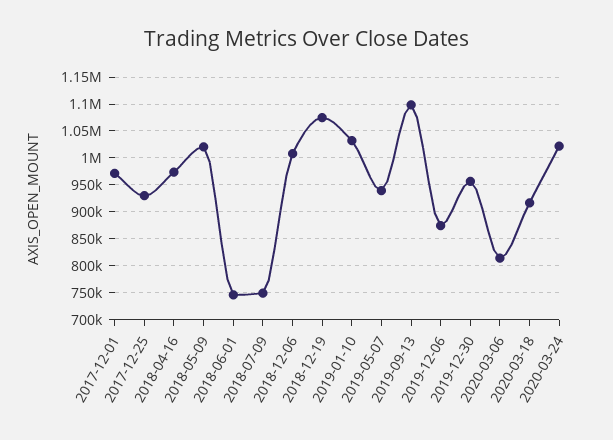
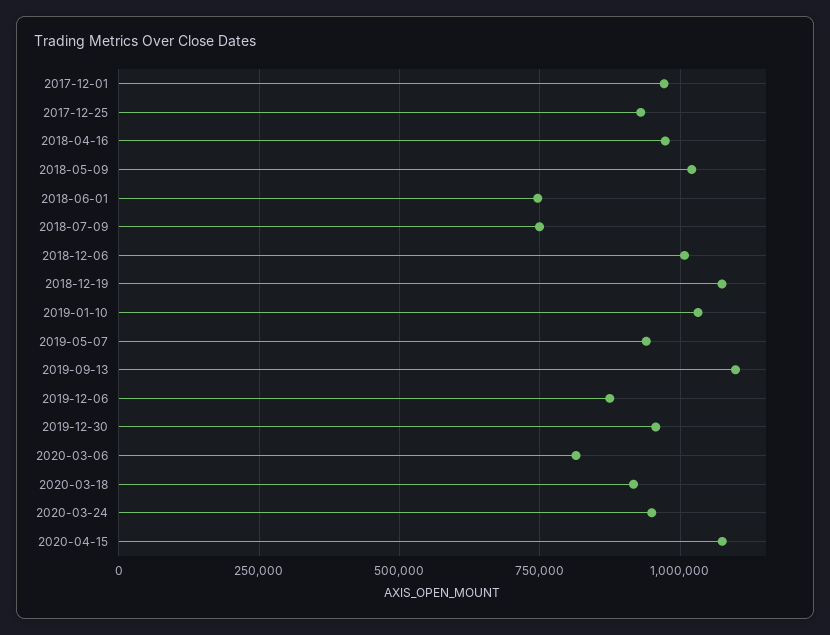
2020-03-24: 1025000 -> 950000
2020-04-15: none -> 1075000

